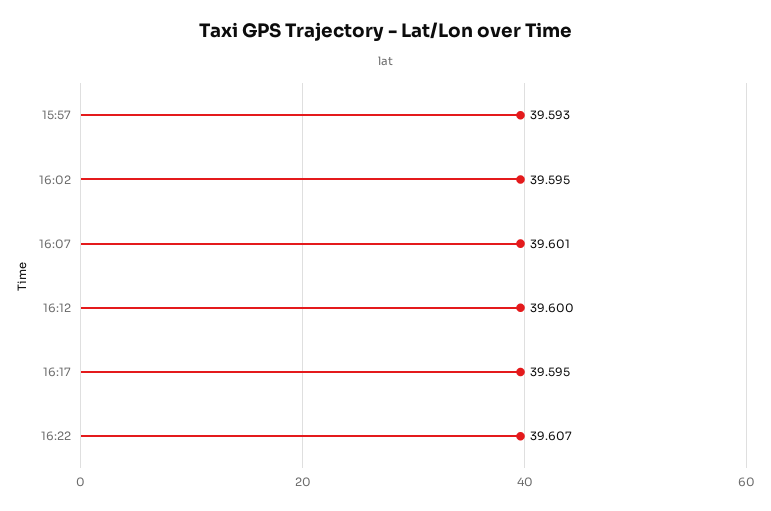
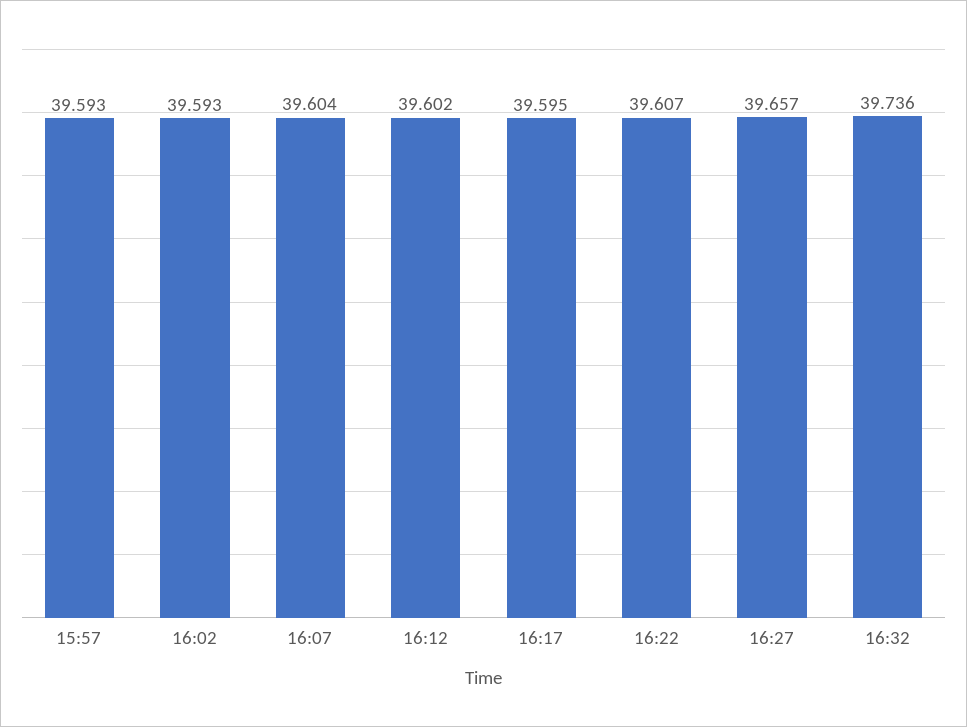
16:02: 39.595 -> 39.593
16:07: 39.601 -> 39.604
16:12: 39.6 -> 39.602
16:27: none -> 39.657
16:32: none -> 39.736

